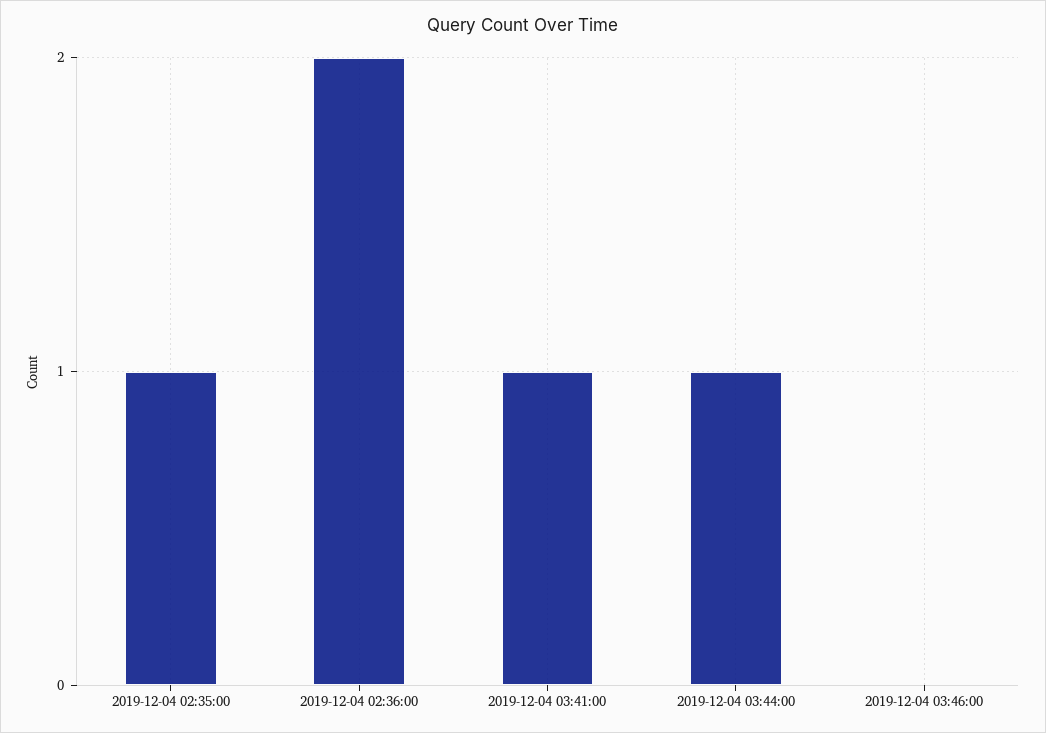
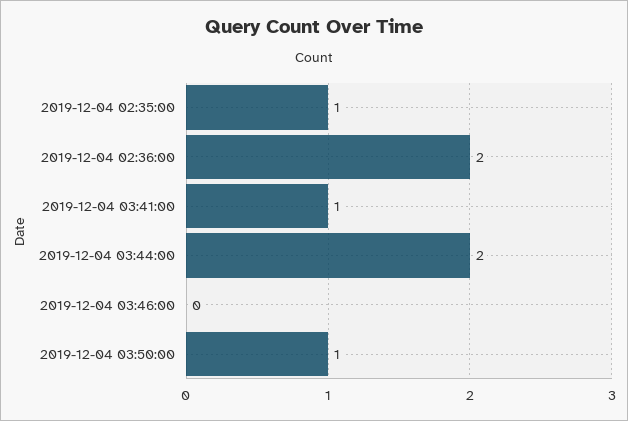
2019-12-04 03:44:00: 1 -> 2
2019-12-04 03:50:00: none -> 1

